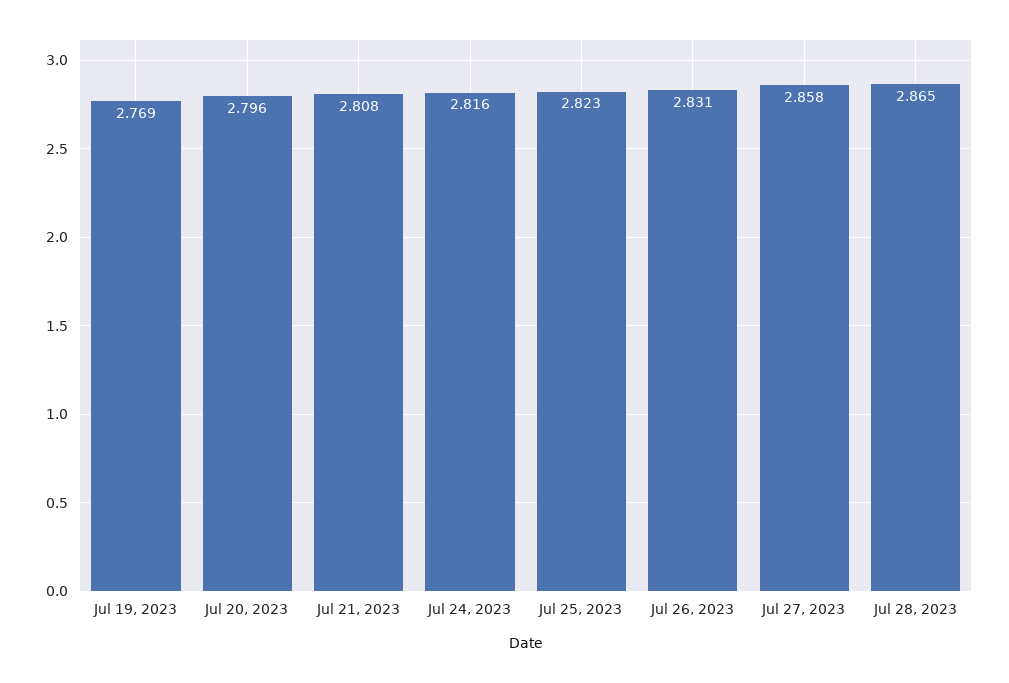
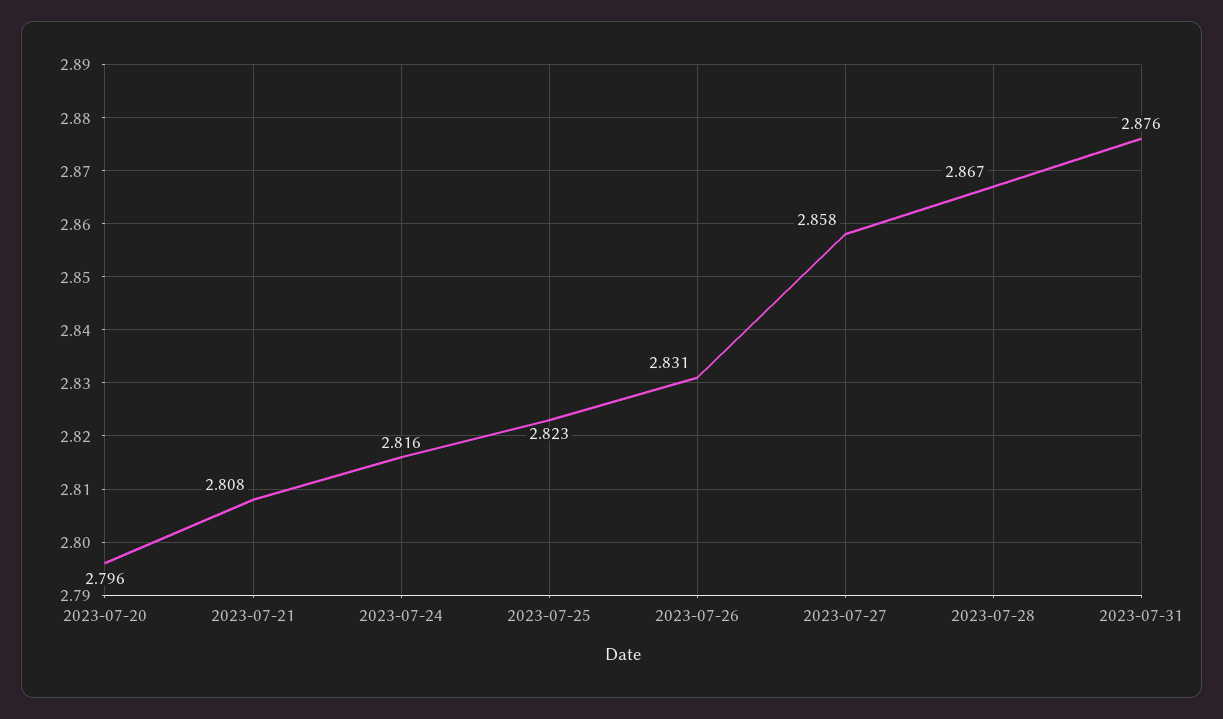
Jul 19, 2023: 2.769 -> none
Jul 28, 2023: 2.865 -> 2.867
2023-07-31: none -> 2.876

